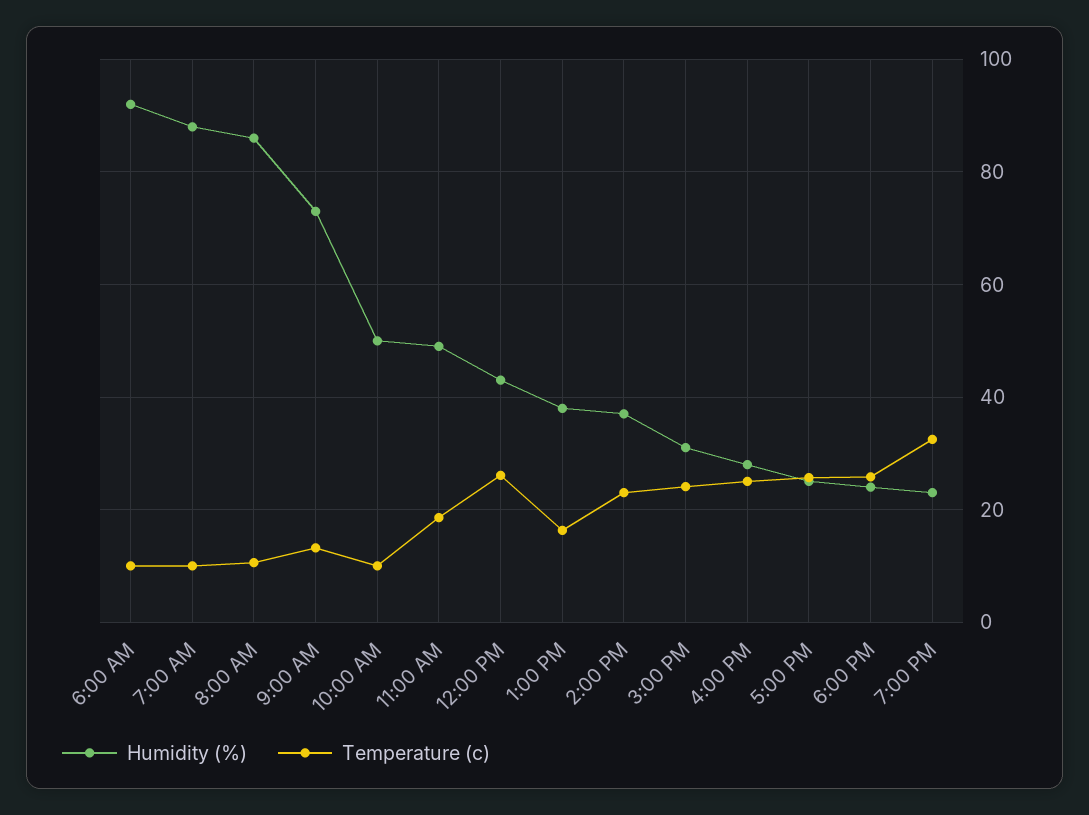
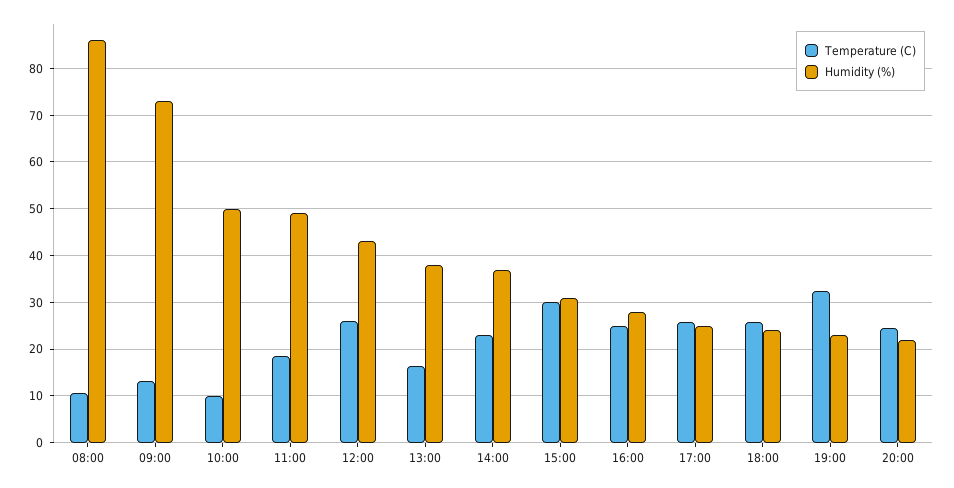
Humidity (%), 6:00 AM: 92 -> none
Temperature (c), 6:00 AM: 10 -> none
Humidity (%), 7:00 AM: 88 -> none
Temperature (c), 7:00 AM: 10 -> none
Temperature (c), 3:00 PM: 24 -> 30
Temperature (c), 20:00: none -> 24
Humidity (%), 20:00: none -> 22

